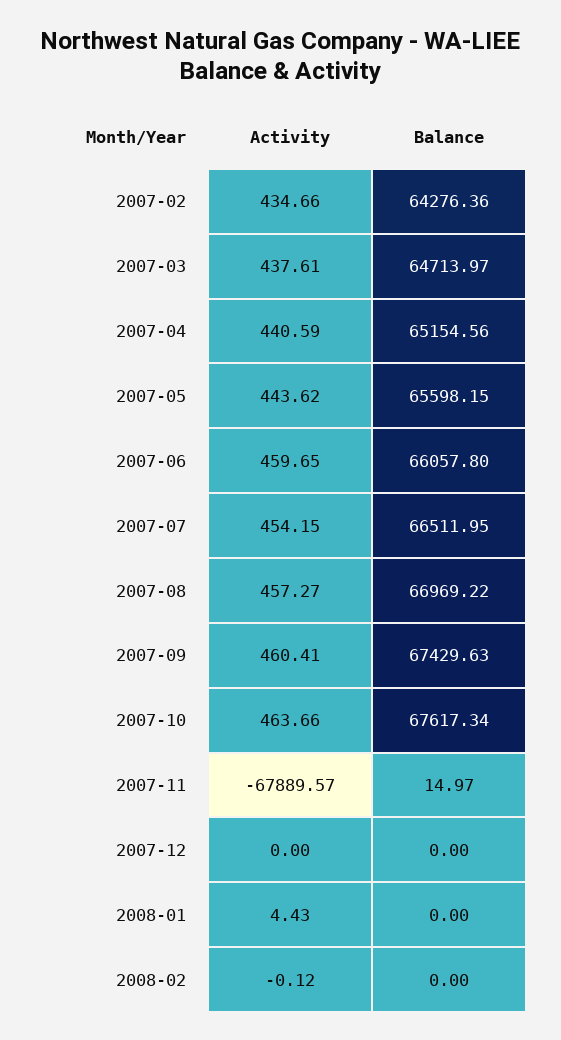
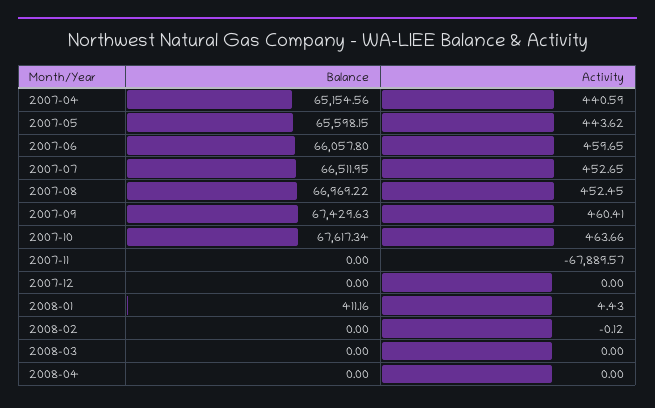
Activity, 2007-02: 434.66 -> none
Balance, 2007-02: 64276.36 -> none
Activity, 2007-03: 437.61 -> none
Balance, 2007-03: 64713.97 -> none
Activity, 2007-07: 454.15 -> 452.65
Activity, 2007-08: 457.27 -> 452.45
Balance, 2007-11: 14.97 -> 0
Balance, 2008-01: 0 -> 411.16
Balance, 2008-03: none -> 0
Activity, 2008-03: none -> 0
Balance, 2008-04: none -> 0
Activity, 2008-04: none -> 0

